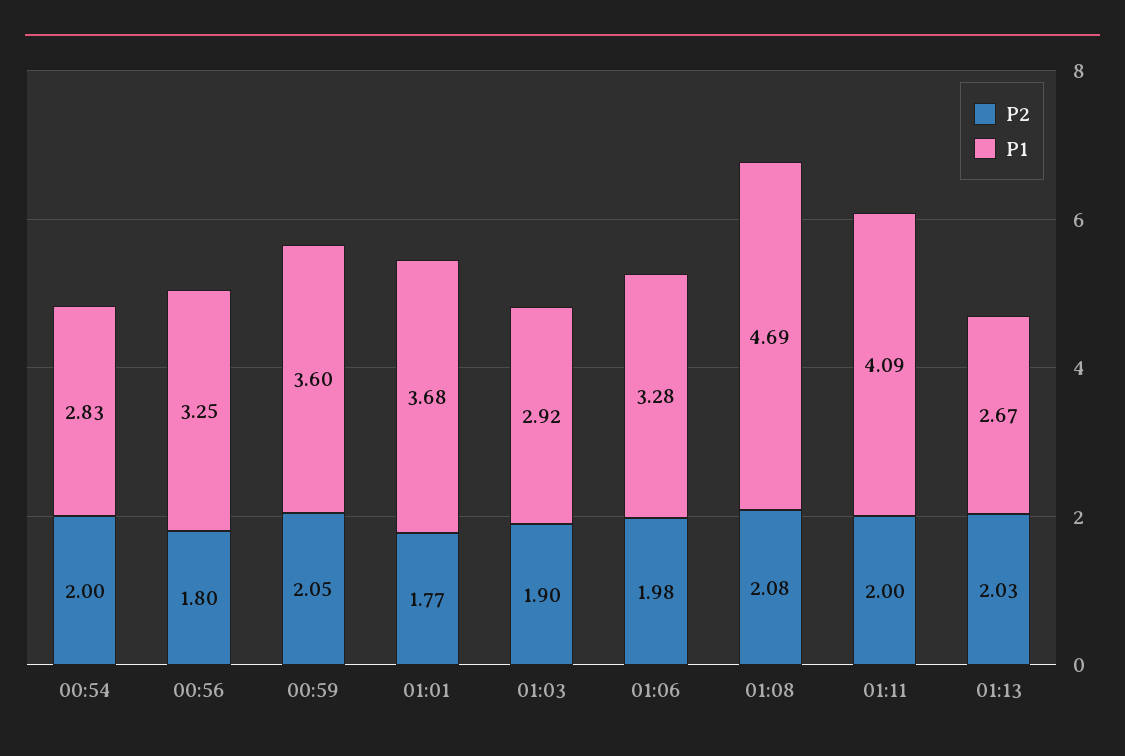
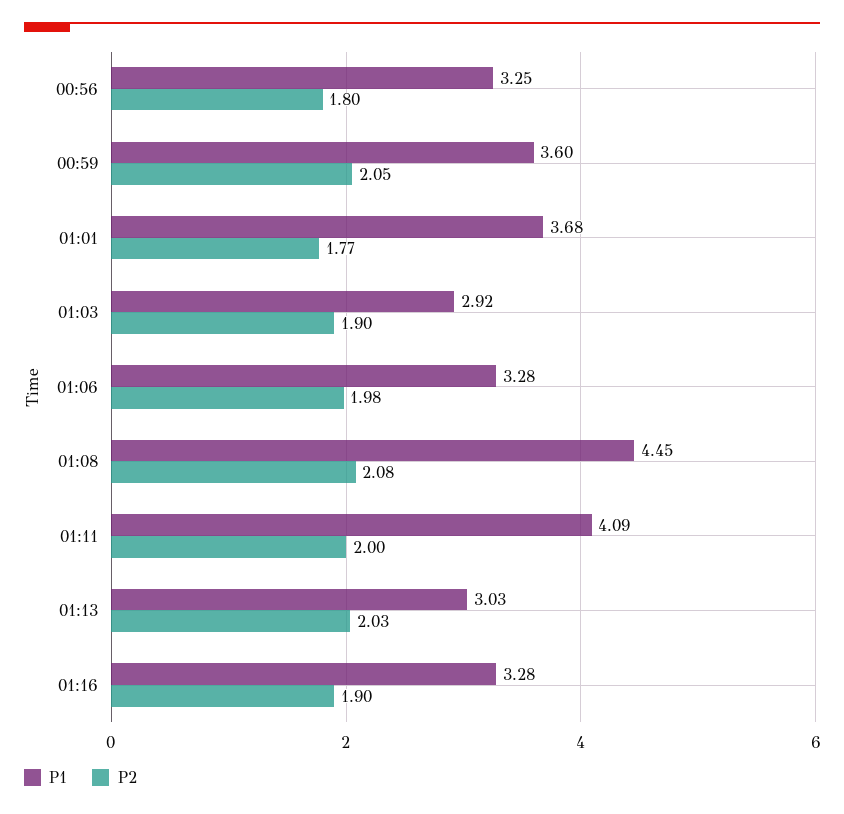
P2, 00:54: 2 -> none
P1, 00:54: 2.83 -> none
P1, 01:08: 4.69 -> 4.45
P1, 01:13: 2.67 -> 3.03
P1, 01:16: none -> 3.28
P2, 01:16: none -> 1.9

